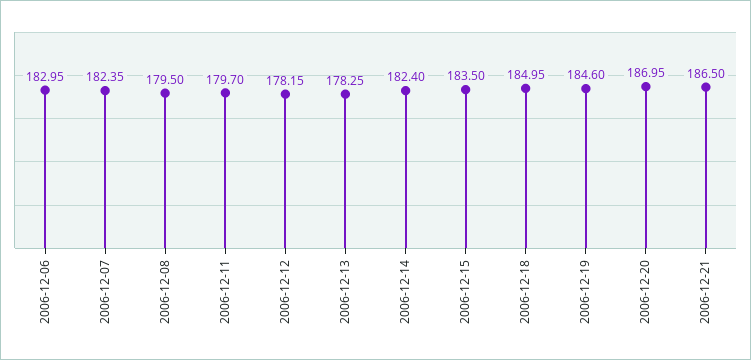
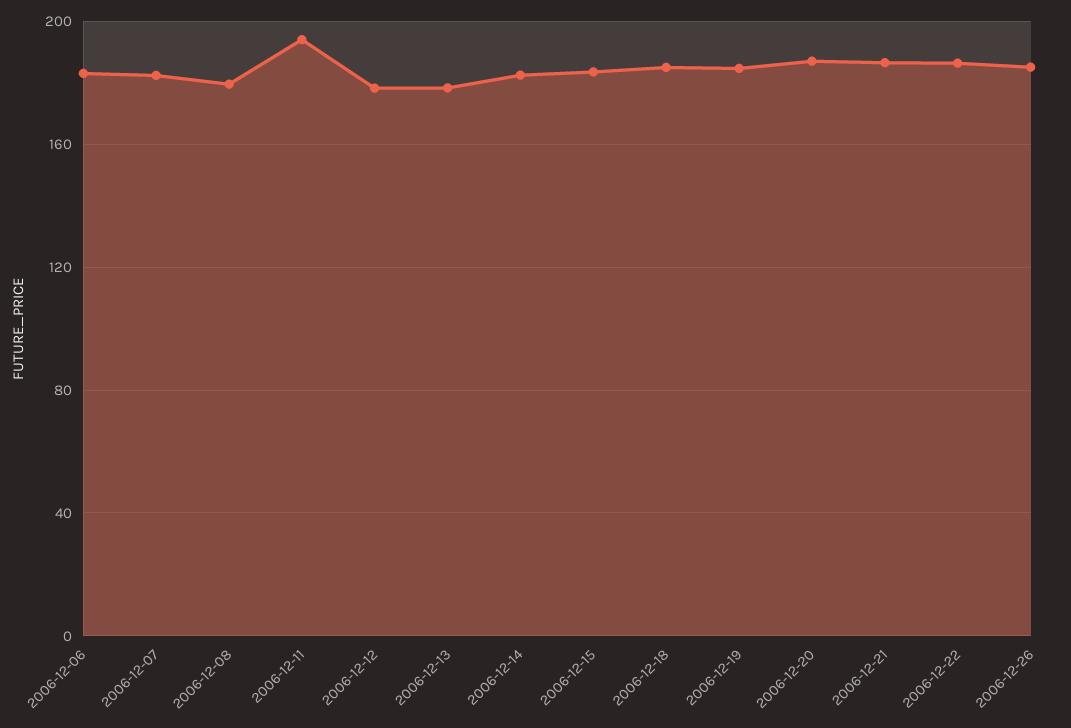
2006-12-11: 179.7 -> 195
2006-12-22: none -> 185
2006-12-26: none -> 185

